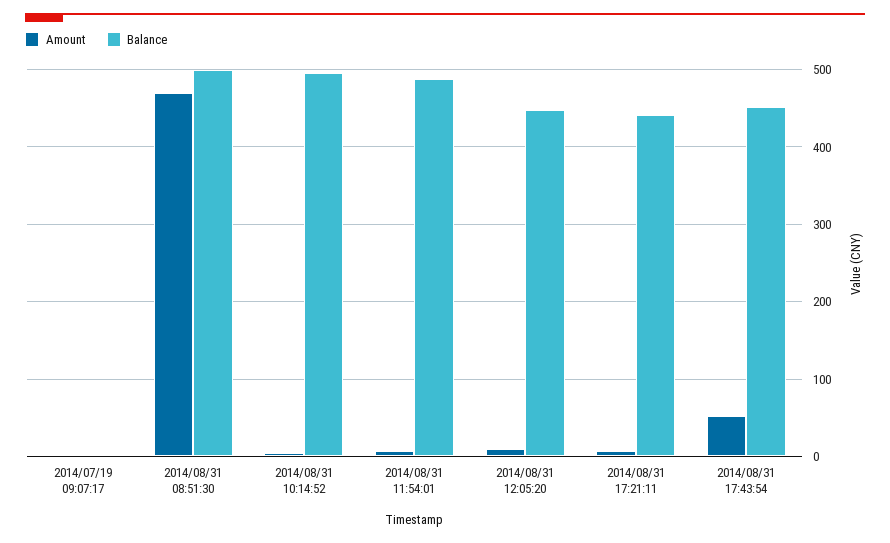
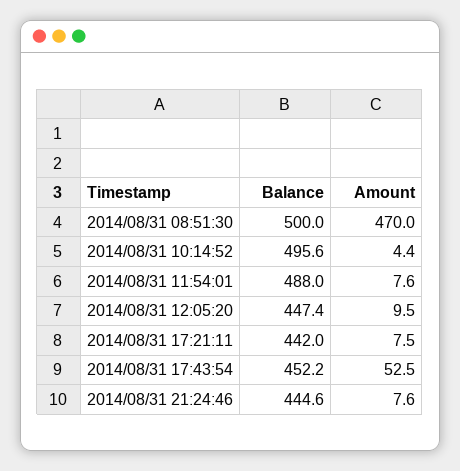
Amount, 2014/07/19 09:07:17: 0 -> none
Balance, 2014/07/19 09:07:17: 0 -> none
Balance, 2014/08/31 21:24:46: none -> 444.6
Amount, 2014/08/31 21:24:46: none -> 7.6

